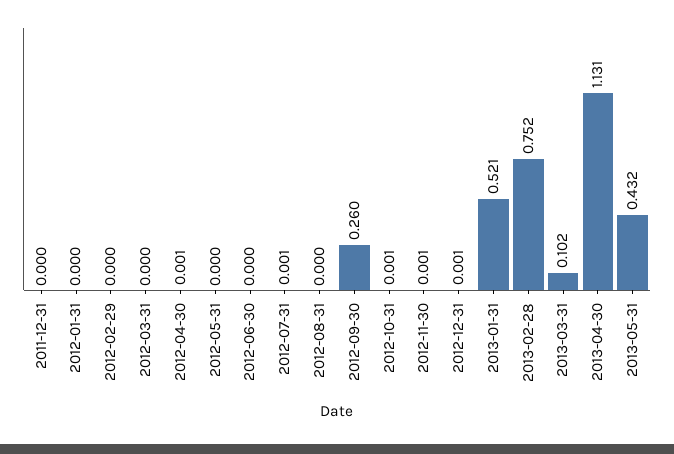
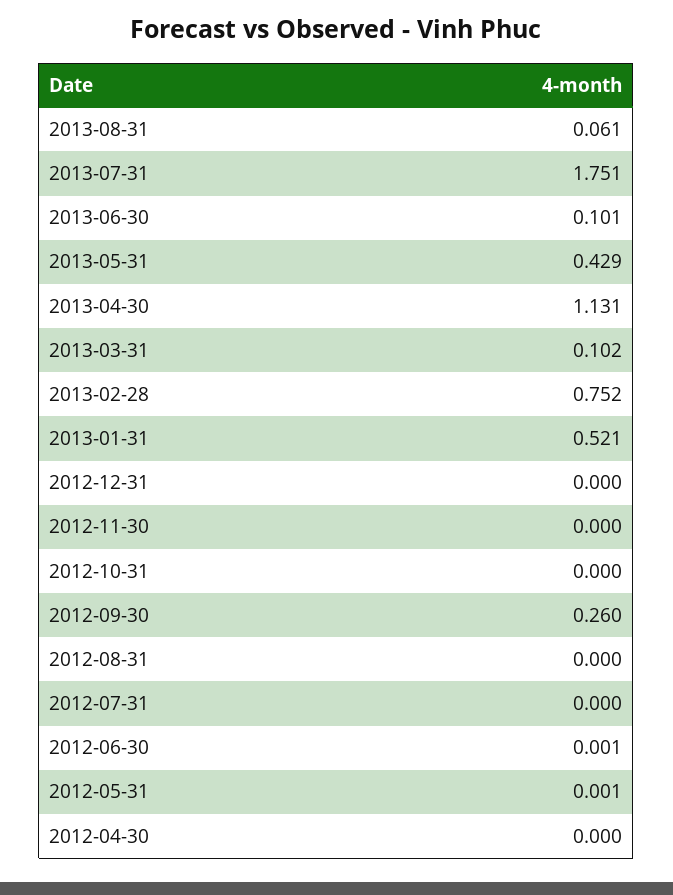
2011-12-31: 0 -> none
2012-01-31: 0 -> none
2012-02-29: 0 -> none
2012-03-31: 0 -> none
2012-04-30: 0.001 -> 0
2012-05-31: 0 -> 0.001
2012-06-30: 0 -> 0.001
2012-07-31: 0.001 -> 0
2012-10-31: 0.001 -> 0
2012-11-30: 0.001 -> 0
2012-12-31: 0.001 -> 0
2013-05-31: 0.432 -> 0.429
2013-08-31: none -> 0.061
2013-07-31: none -> 1.751
2013-06-30: none -> 0.101

